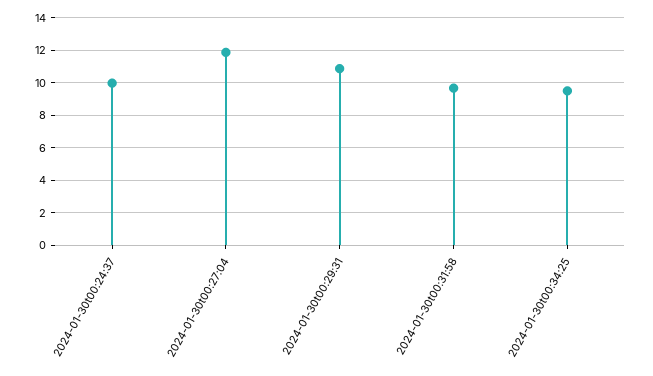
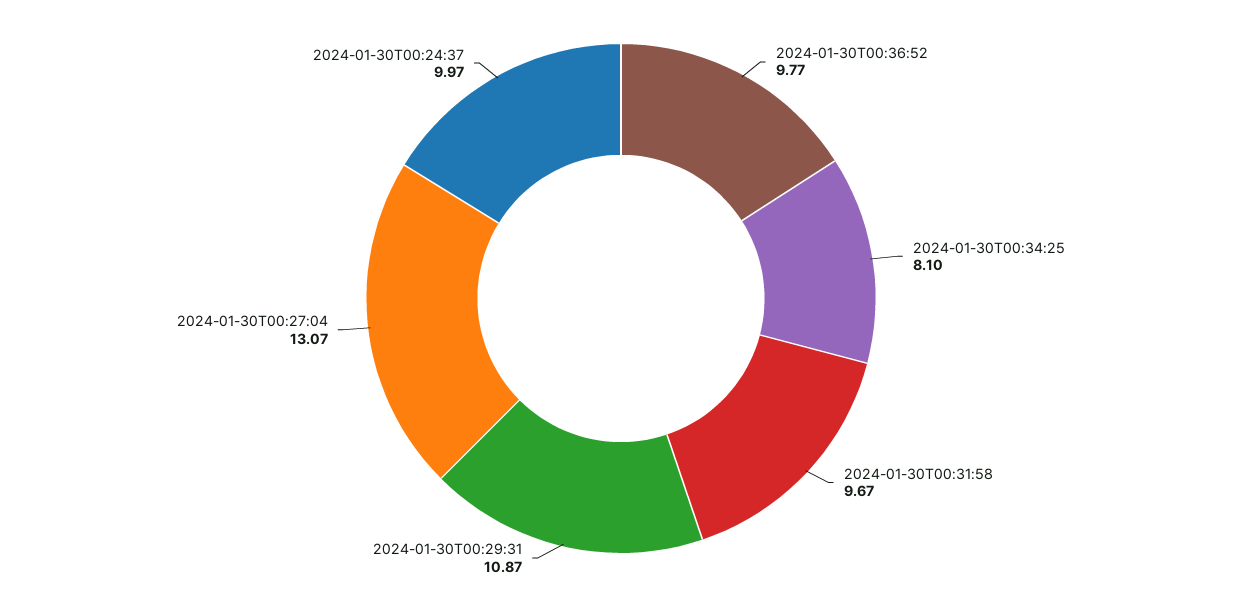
2024-01-30t00:27:04: 12 -> 13.07
2024-01-30t00:34:25: 9.5 -> 8.1
2024-01-30T00:36:52: none -> 9.77

